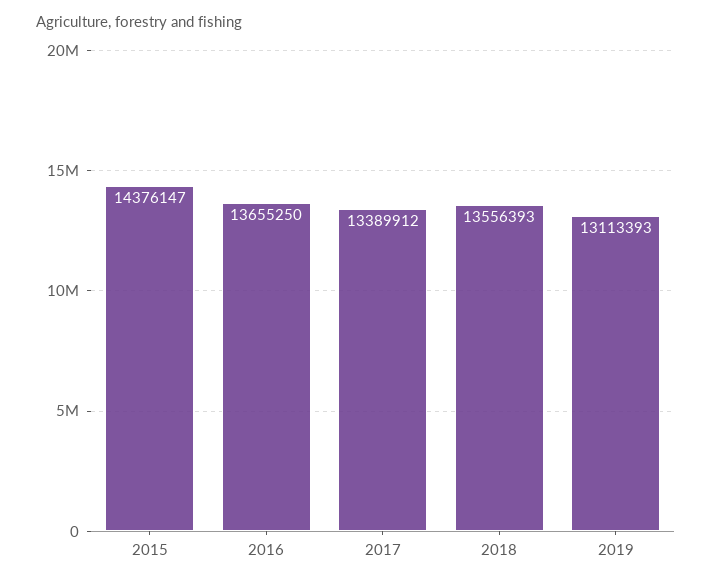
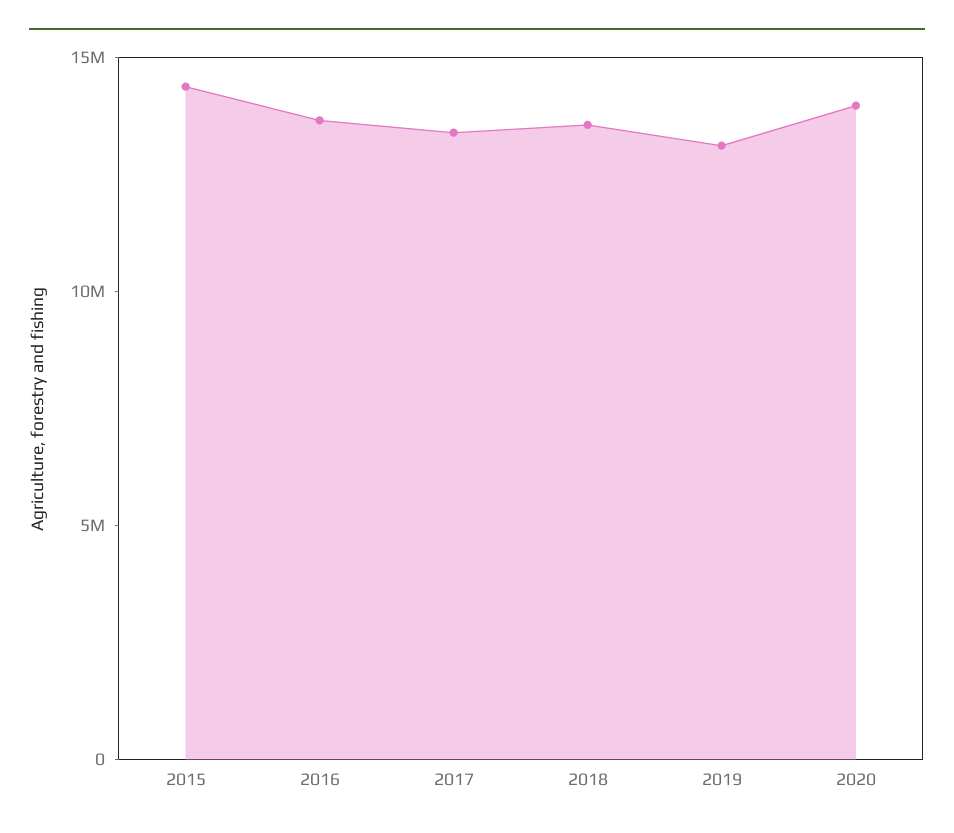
2020: none -> 14000000

